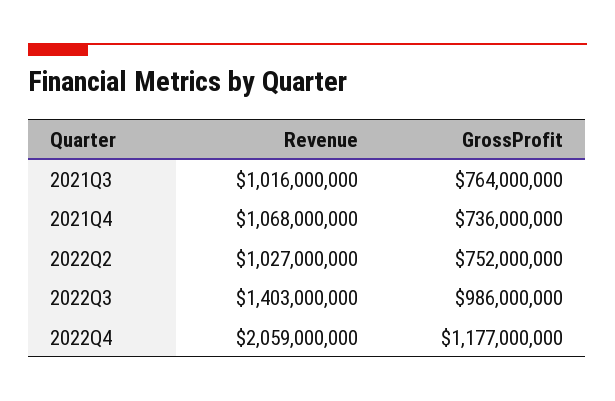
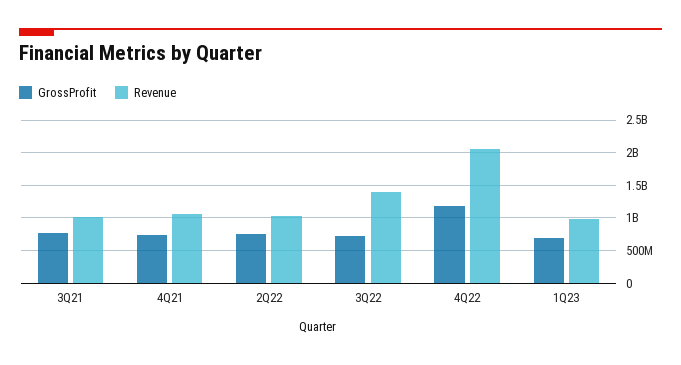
GrossProfit, 2022Q3: 986000000 -> 700000000
GrossProfit, 1Q23: none -> 700000000
Revenue, 1Q23: none -> 1000000000

